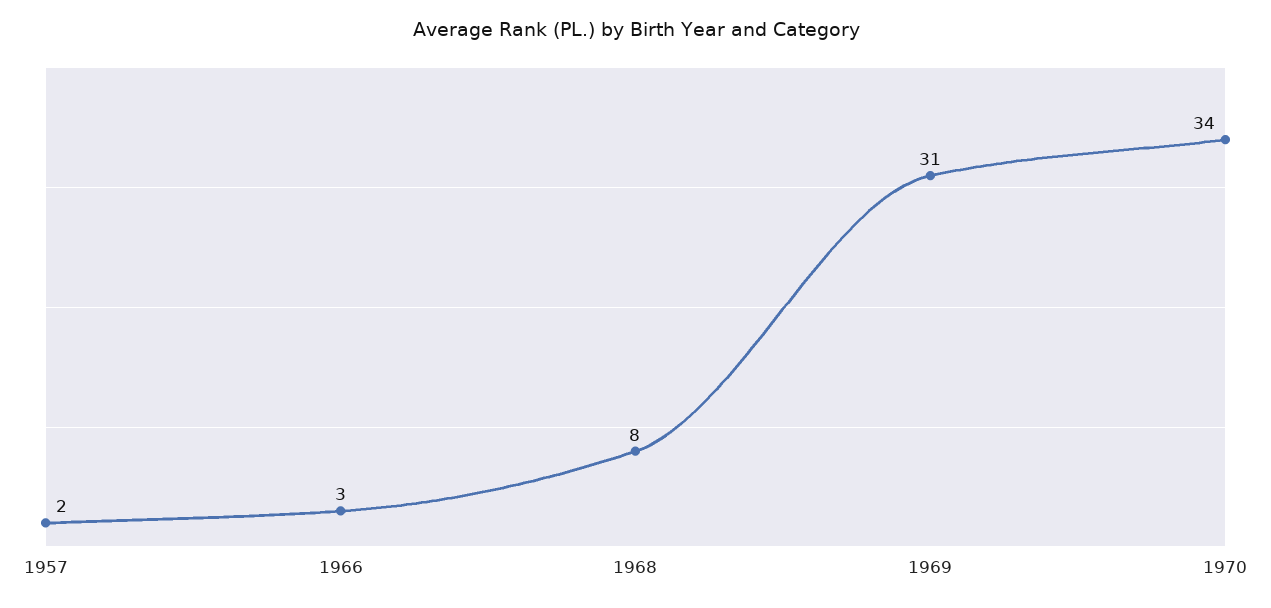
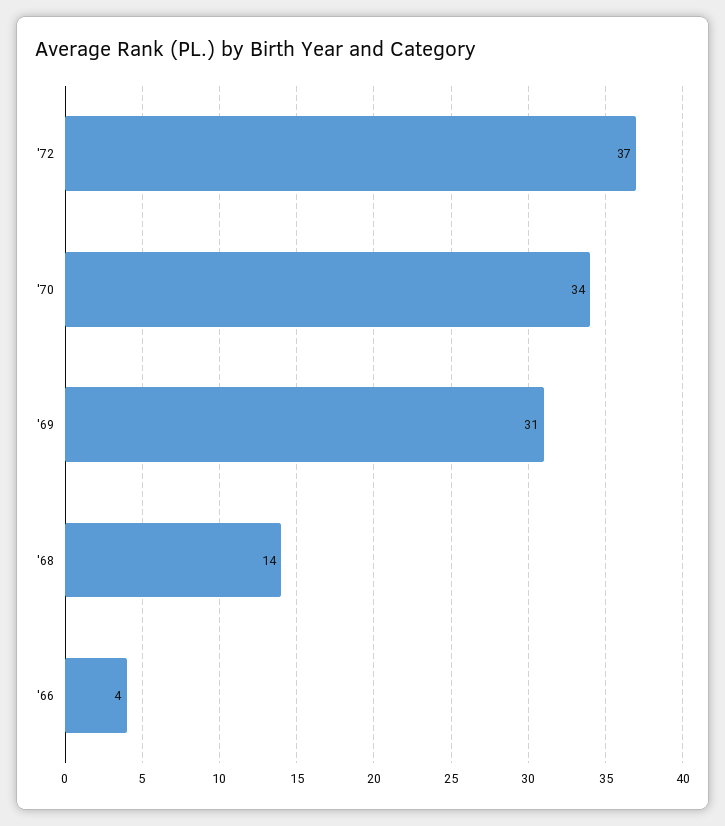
1957: 2 -> none
1966: 3 -> 4
1968: 8 -> 14
'72: none -> 37

